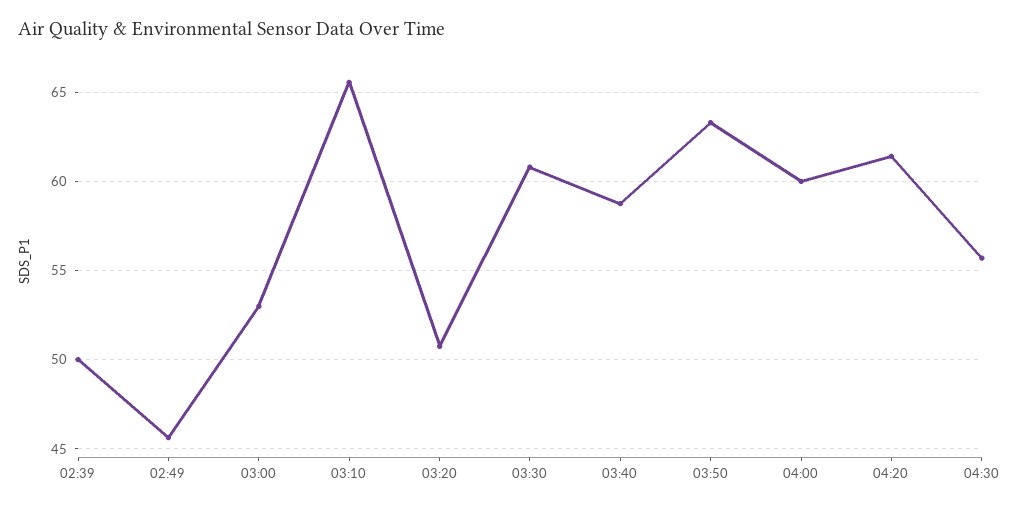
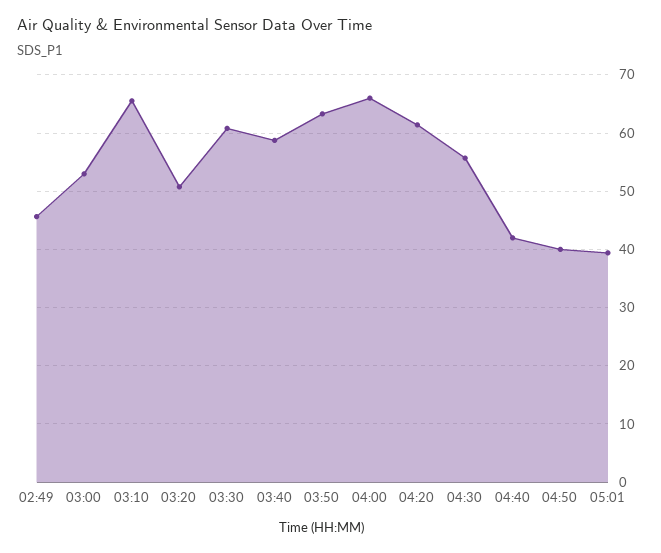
02:39: 50 -> none
04:00: 60 -> 66
04:40: none -> 42
04:50: none -> 40
05:01: none -> 40

